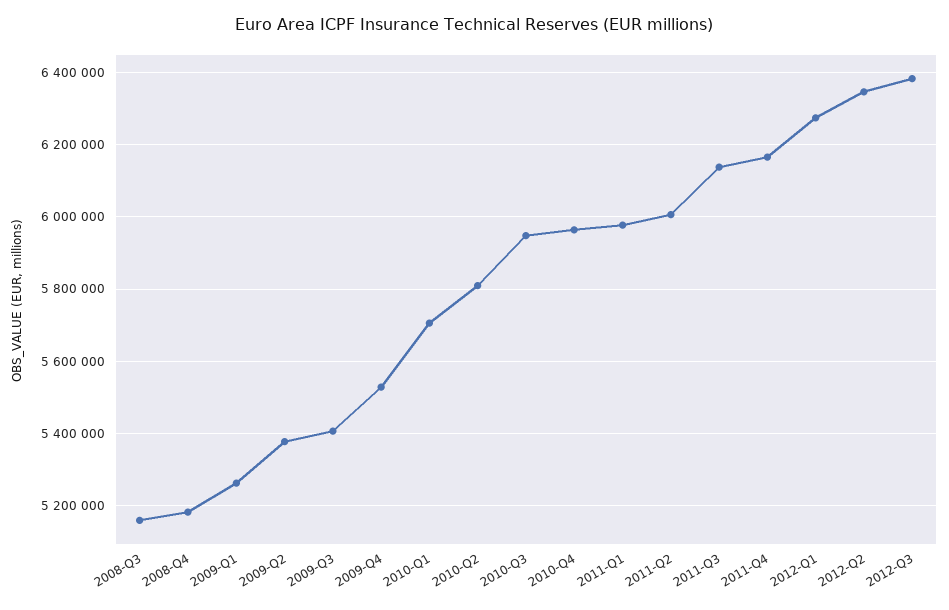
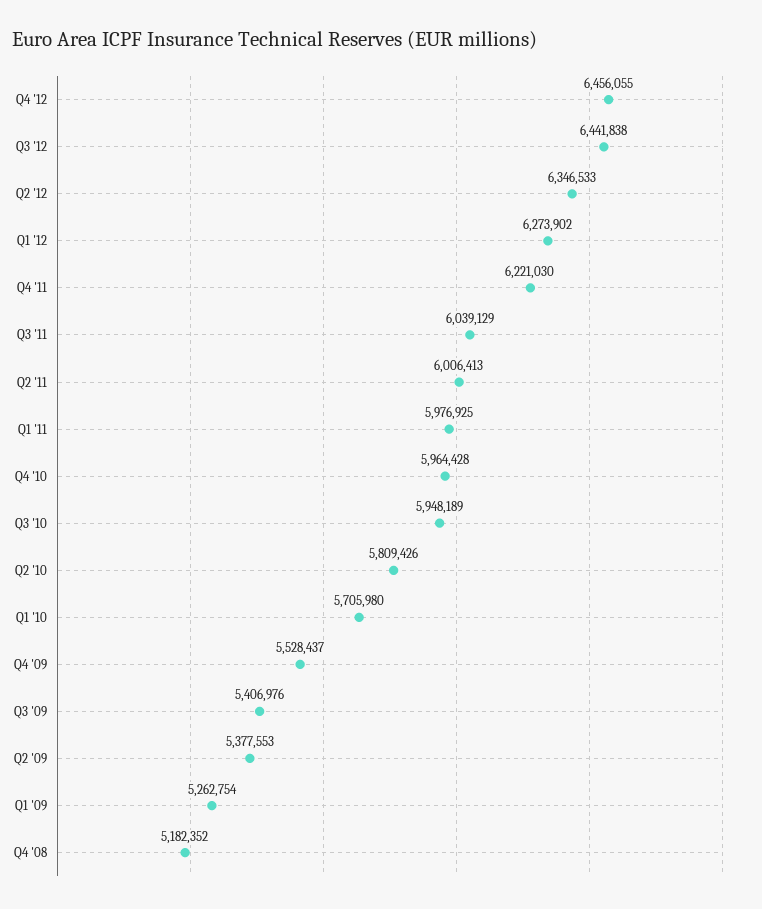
2008-Q3: 5160000 -> none
2011-Q3: 6140000 -> 6039129
2011-Q4: 6160000 -> 6221030
2012-Q3: 6380000 -> 6441838
Q4 '12: none -> 6456055

